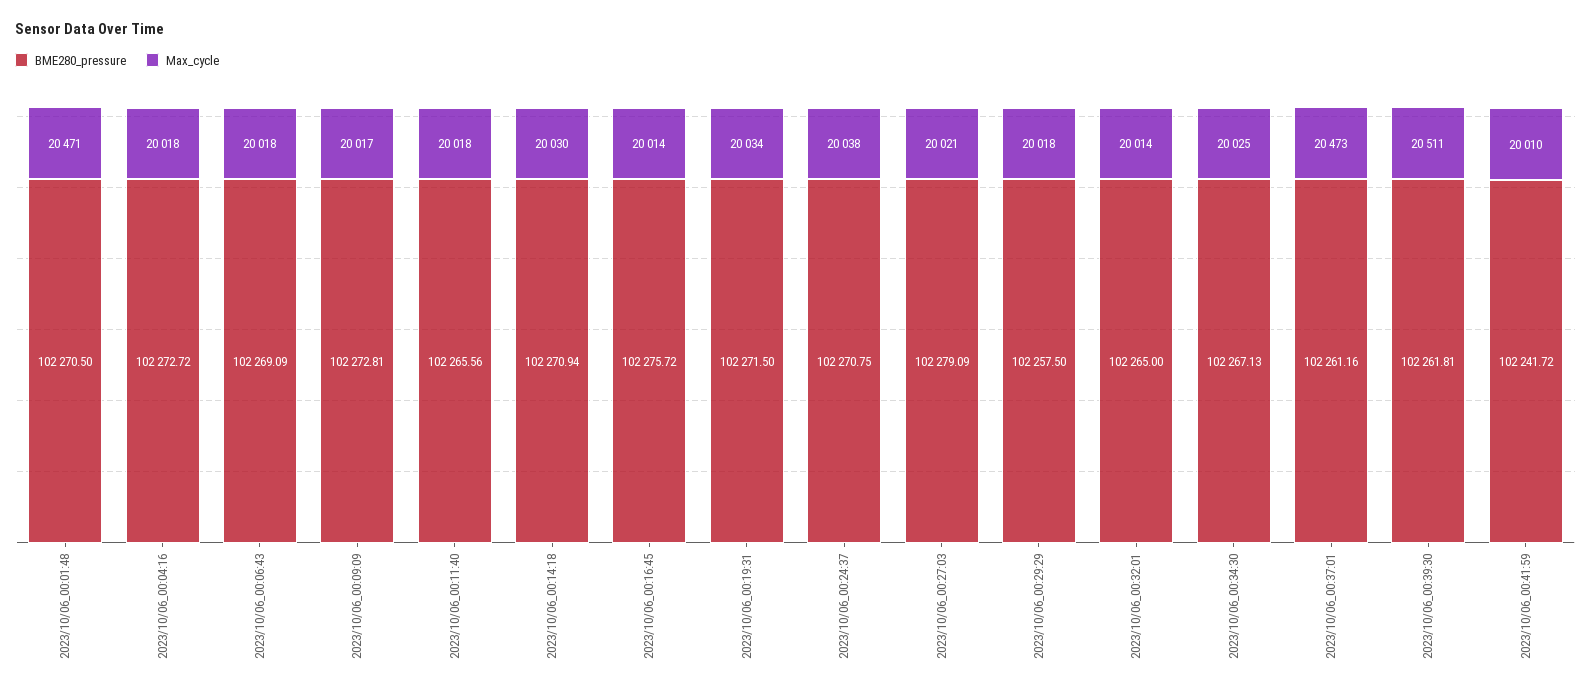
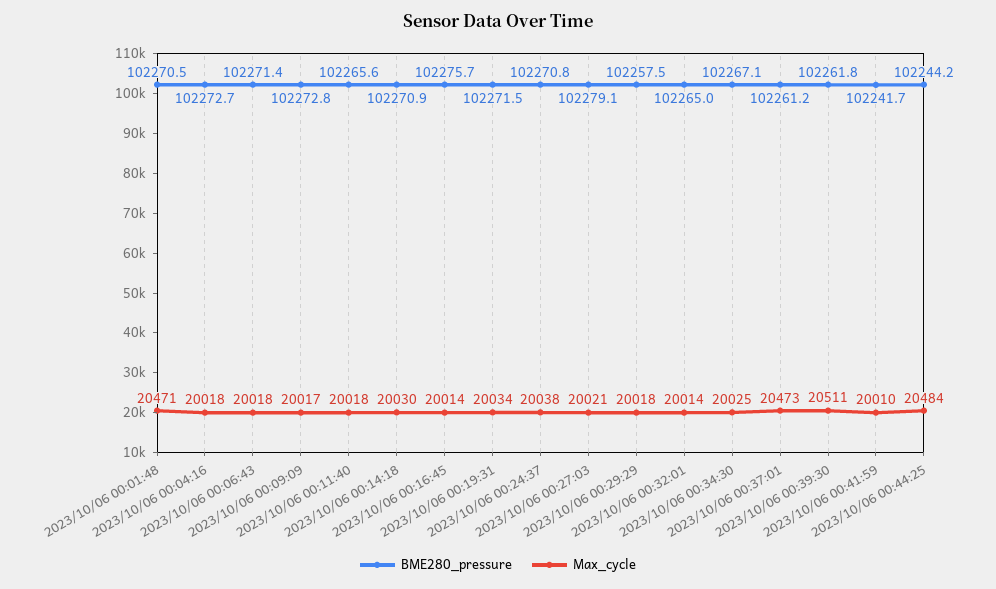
BME280_pressure, 2023/10/06_00:06:43: 102269.09 -> 102271.4
BME280_pressure, 2023/10/06 00:44:25: none -> 102244.2
Max_cycle, 2023/10/06 00:44:25: none -> 20484

